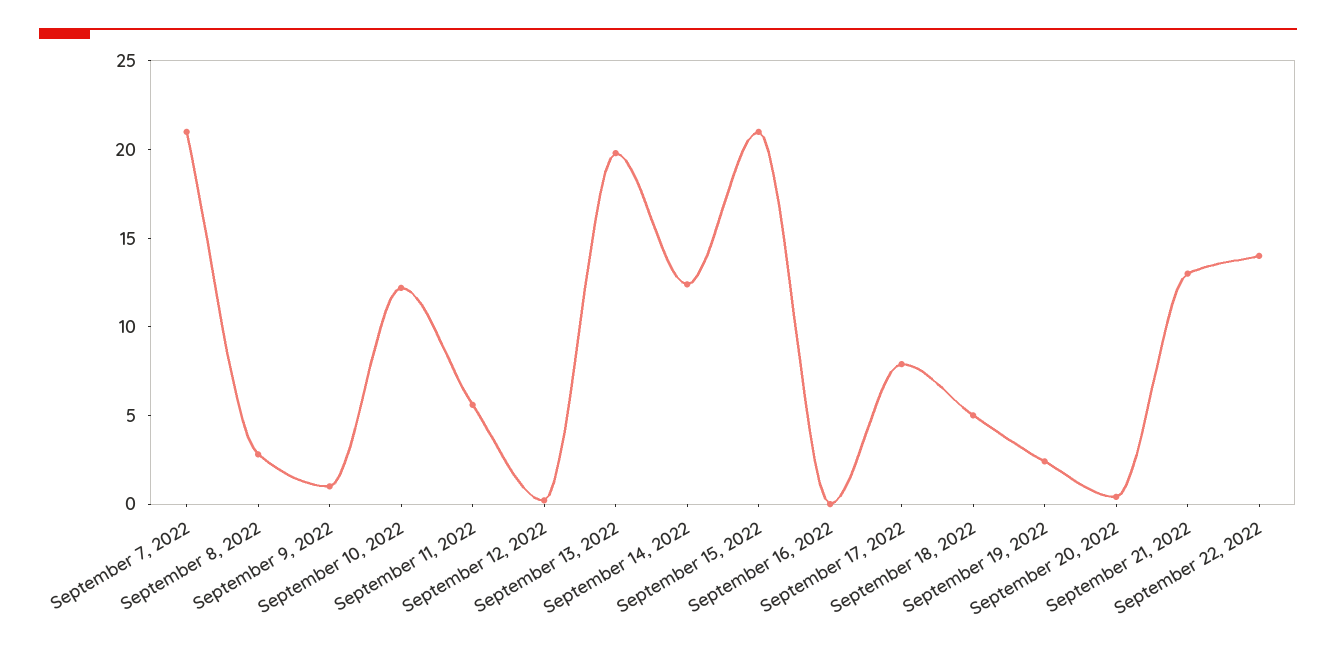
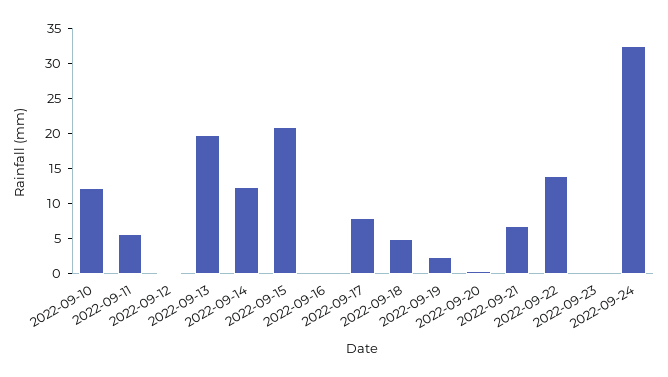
September 7, 2022: 21 -> none
September 8, 2022: 3 -> none
September 9, 2022: 1 -> none
September 21, 2022: 13 -> 7.5
2022-09-23: none -> 0
2022-09-24: none -> 32.5

